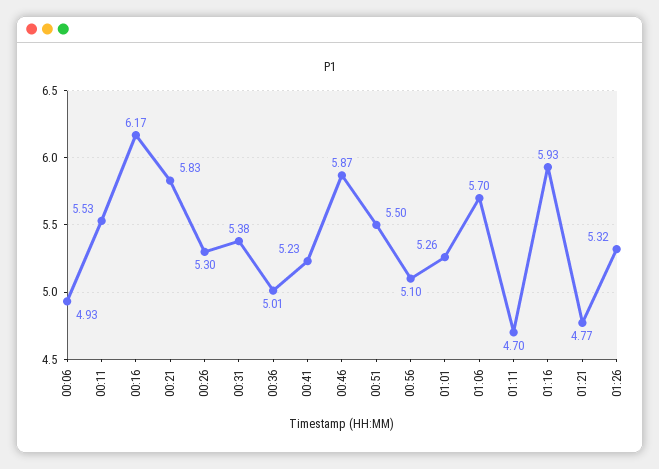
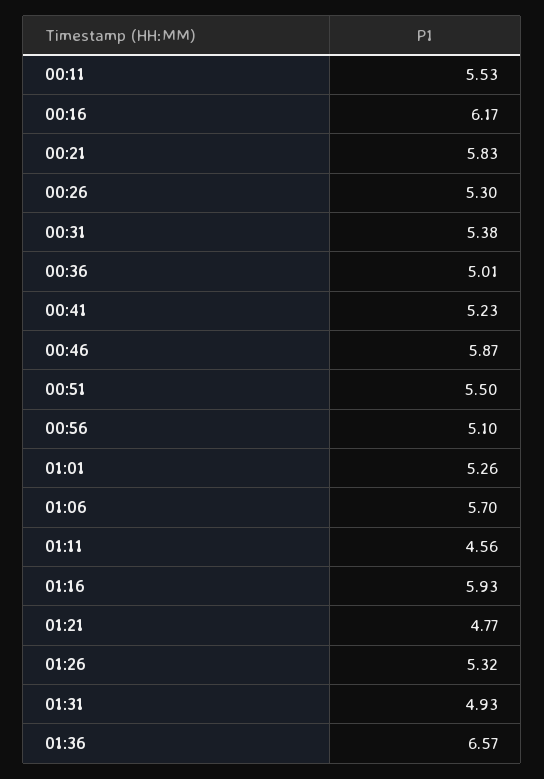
00:06: 4.93 -> none
01:11: 4.7 -> 4.56
01:31: none -> 4.93
01:36: none -> 6.57

